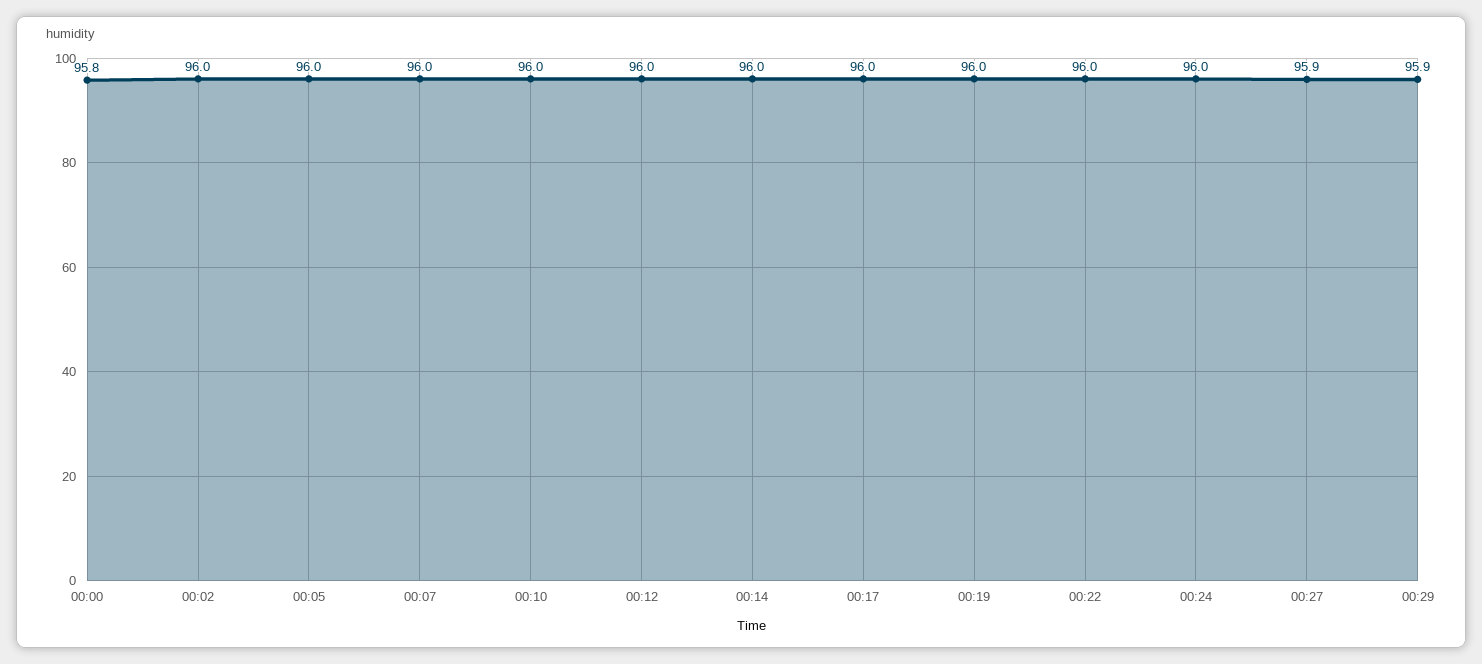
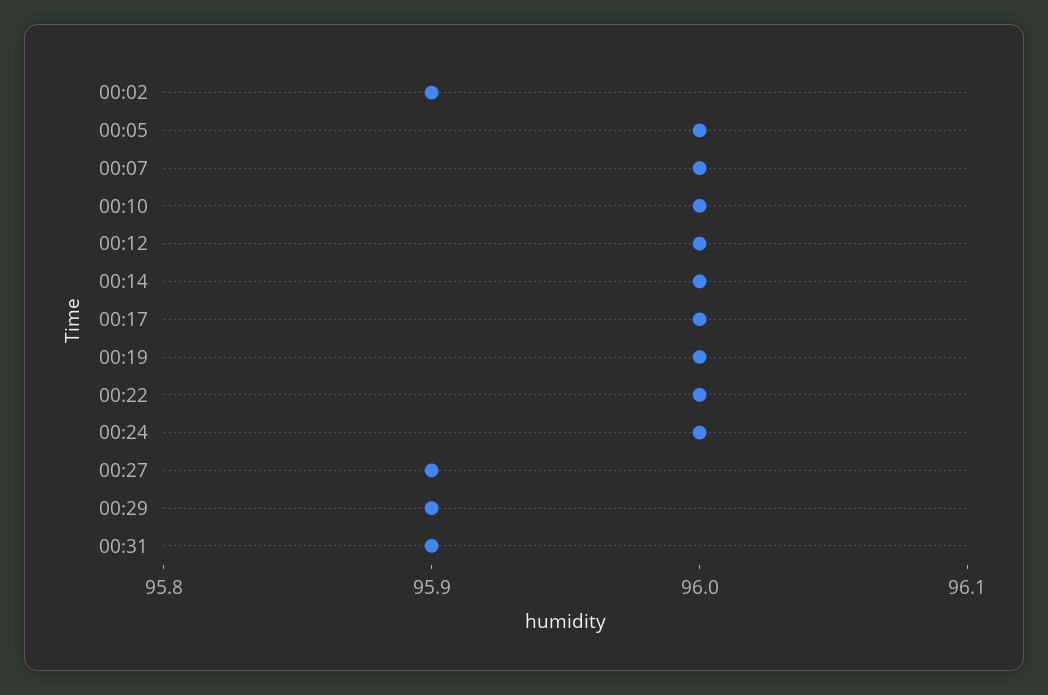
00:00: 95.8 -> none
00:02: 96 -> 95.9
00:31: none -> 95.9

